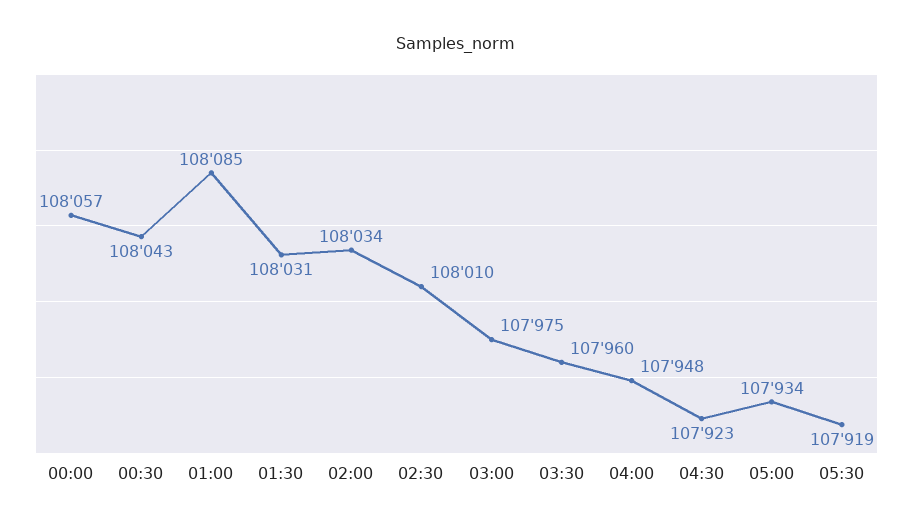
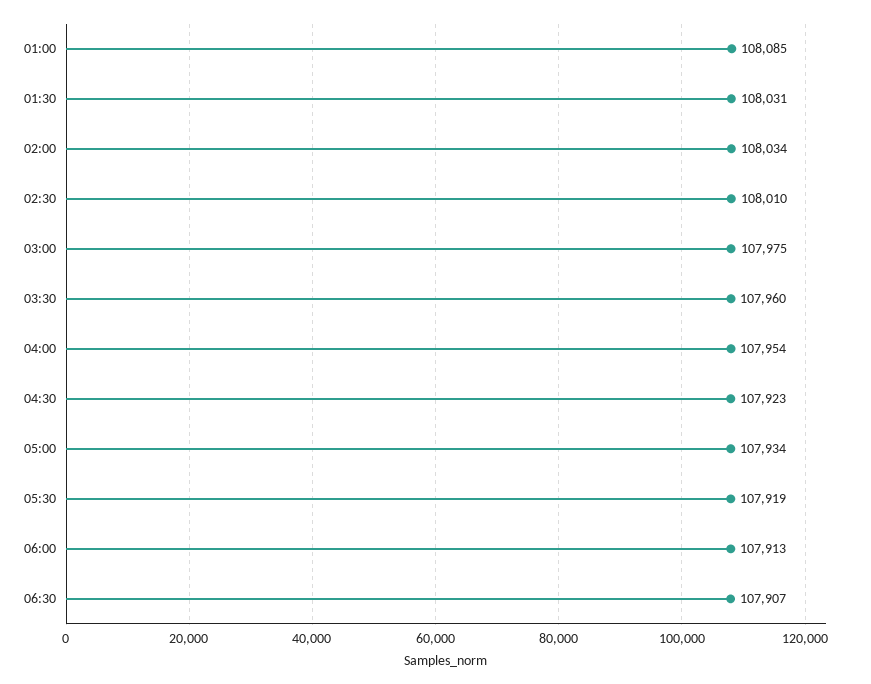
00:00: 108057 -> none
00:30: 108043 -> none
04:00: 107948 -> 107954
06:00: none -> 107913
06:30: none -> 107907

